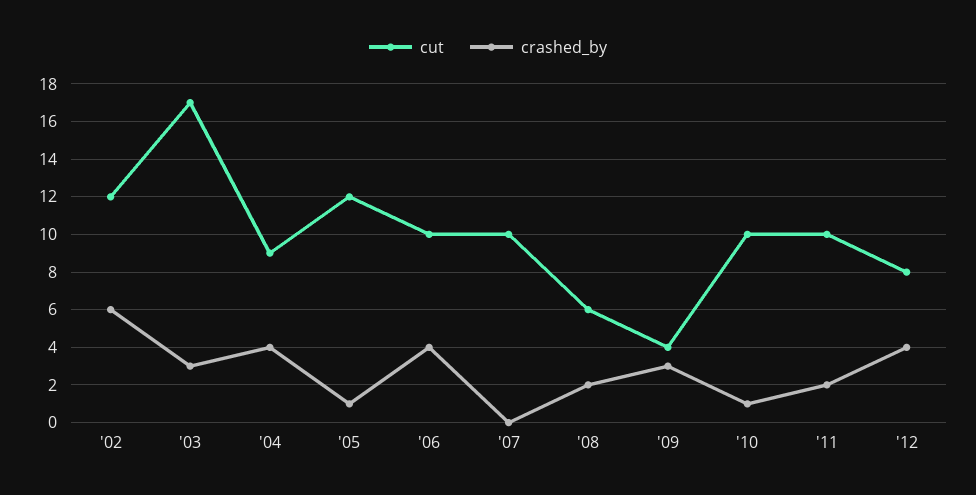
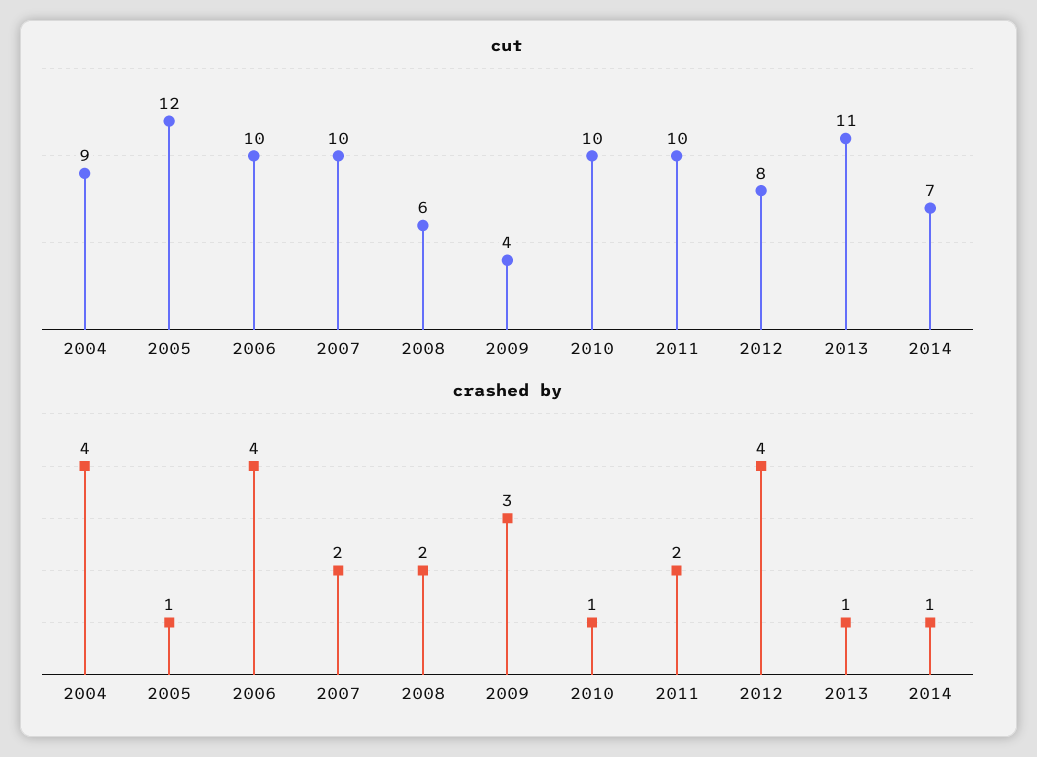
cut, '02: 12 -> none
crashed_by, '02: 6 -> none
cut, '03: 17 -> none
crashed_by, '03: 3 -> none
crashed_by, '07: 0 -> 2
cut, 2013: none -> 11
cut, 2014: none -> 7
crashed_by, 2013: none -> 1
crashed_by, 2014: none -> 1

